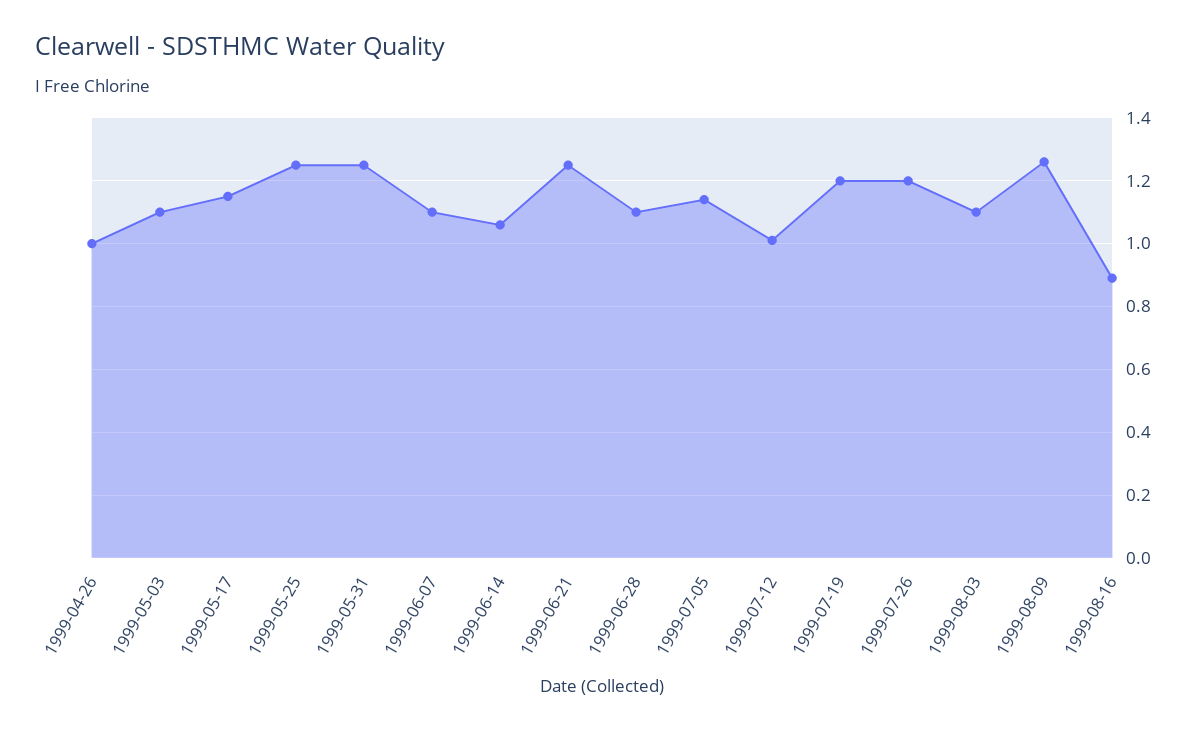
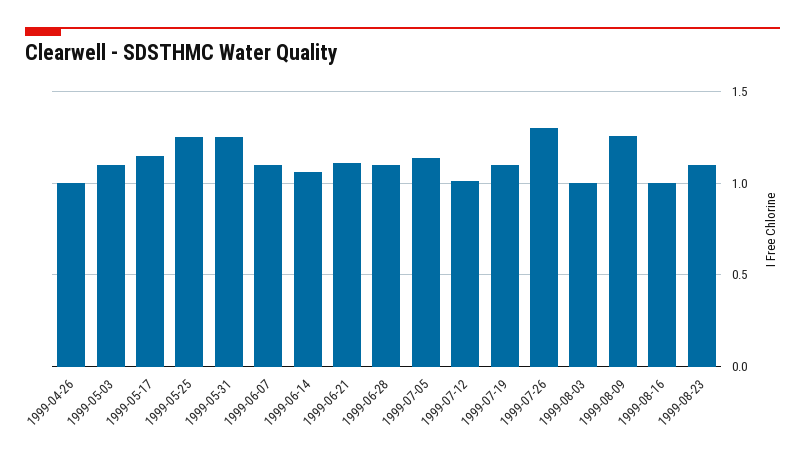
1999-06-21: 1.25 -> 1.1
1999-07-19: 1.2 -> 1.1
1999-07-26: 1.2 -> 1.3
1999-08-03: 1.1 -> 1
1999-08-16: 0.9 -> 1
1999-08-23: none -> 1.1

